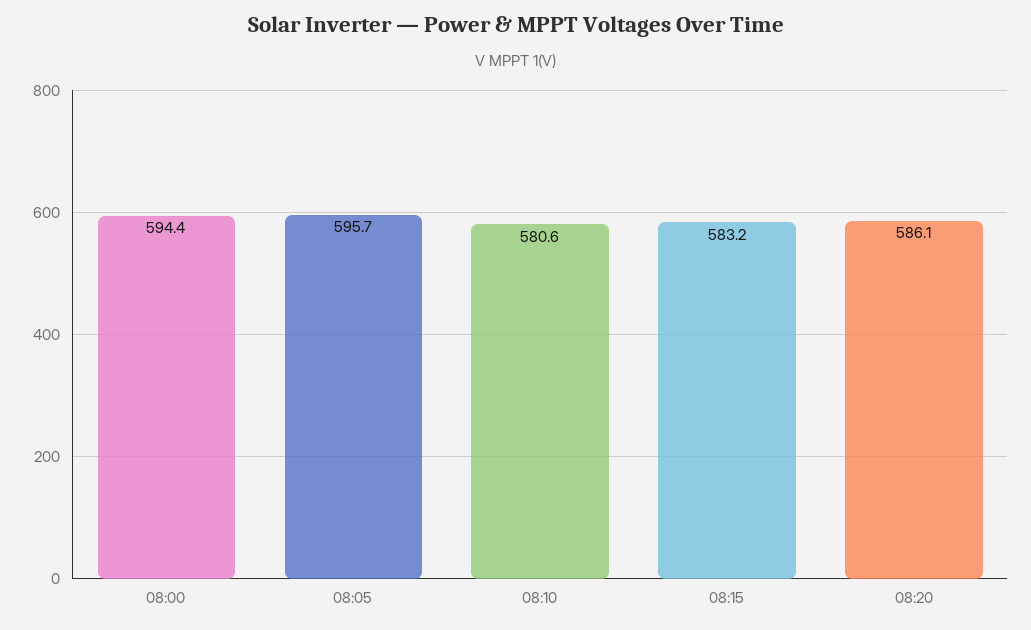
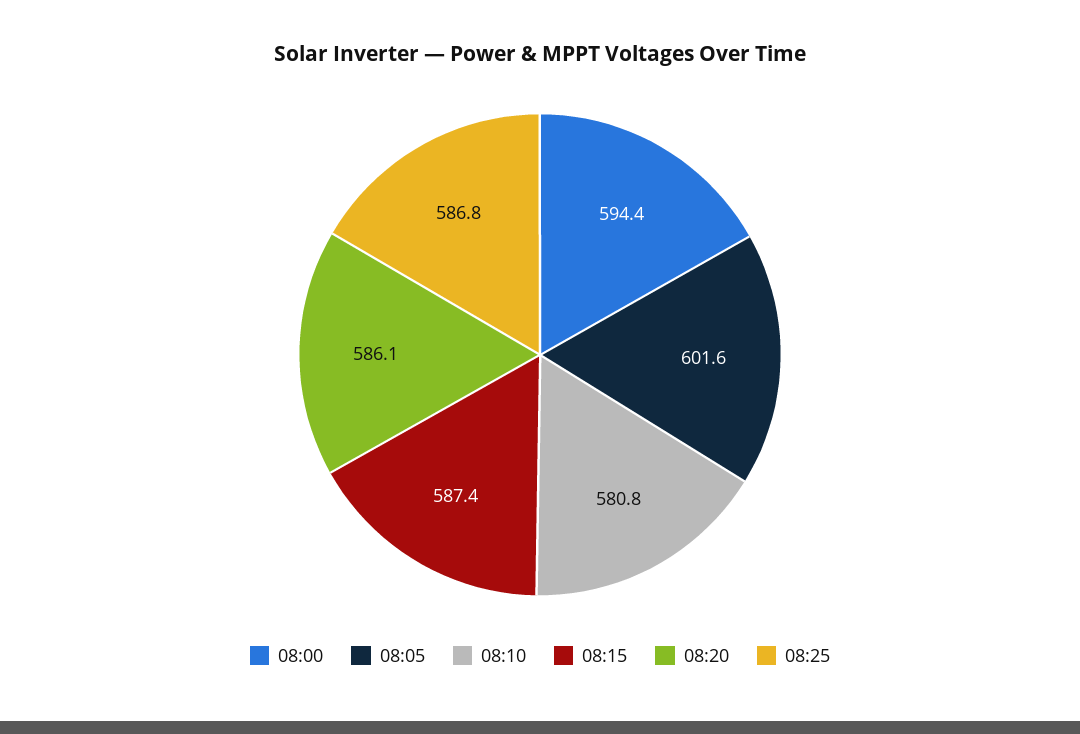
08:05: 595.7 -> 601.6
08:10: 580.6 -> 580.8
08:15: 583.2 -> 587.4
08:25: none -> 586.8

